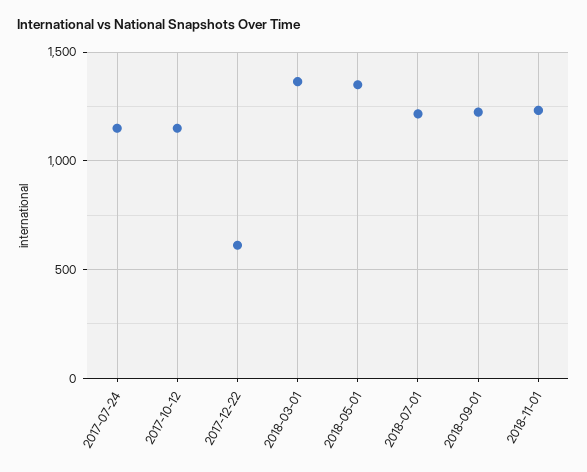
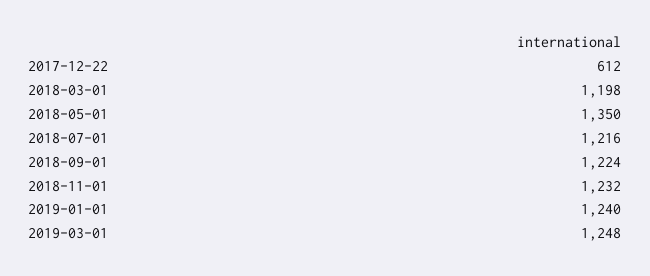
2017-07-24: 1150 -> none
2017-10-12: 1150 -> none
2018-03-01: 1350 -> 1198
2019-01-01: none -> 1240
2019-03-01: none -> 1248

